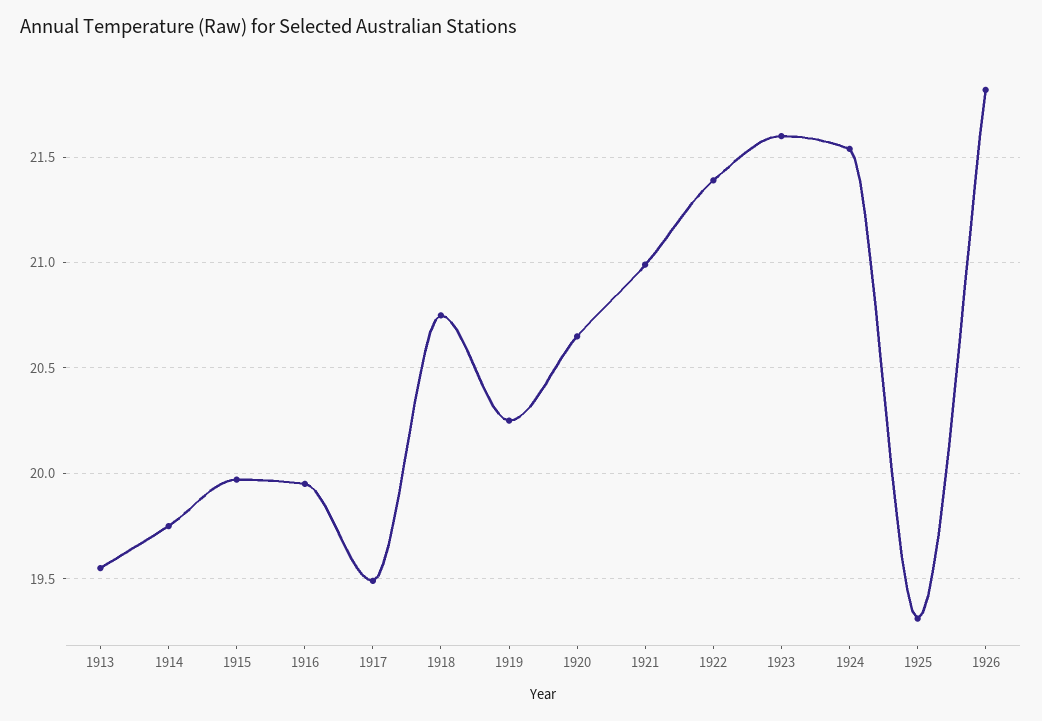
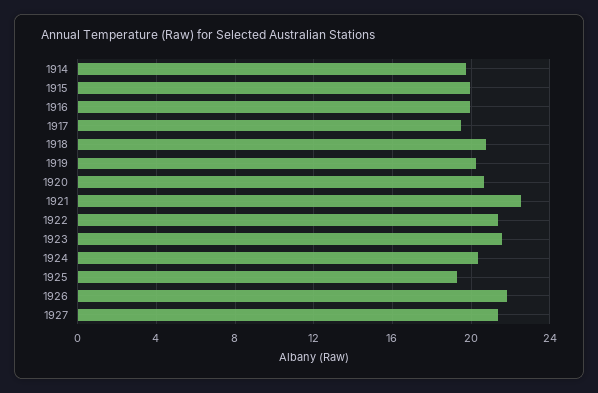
1913: 19.55 -> none
1921: 21 -> 22.5
1924: 21.55 -> 20.5
1927: none -> 21.5

